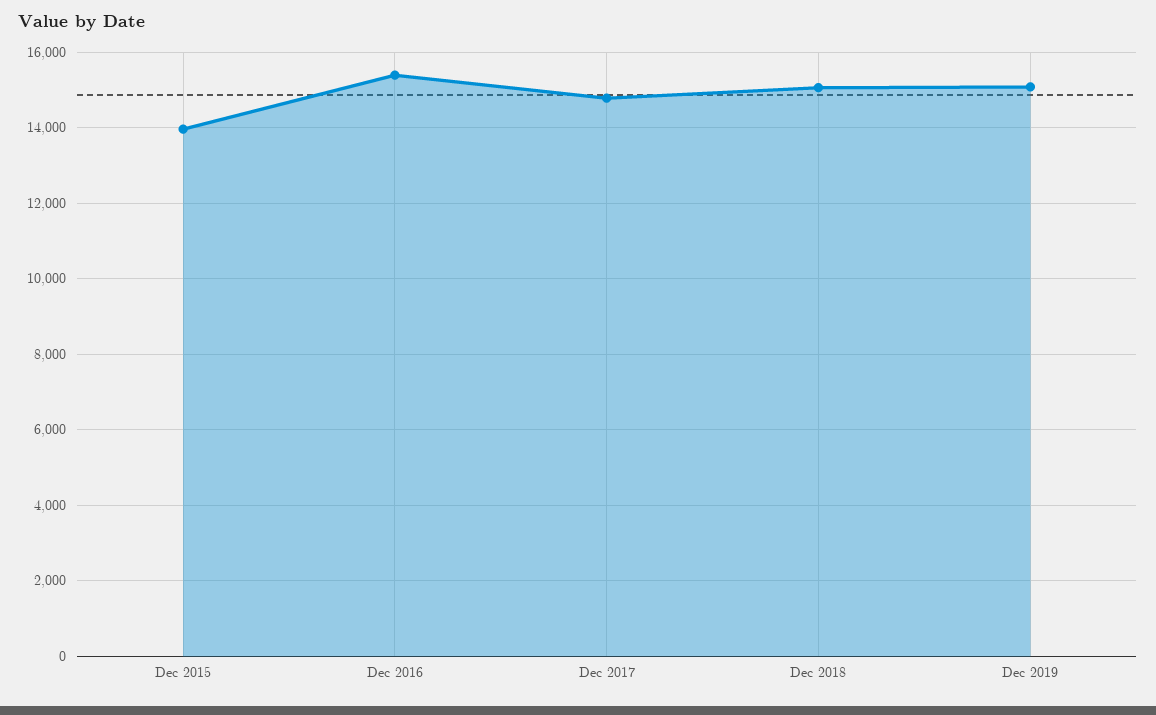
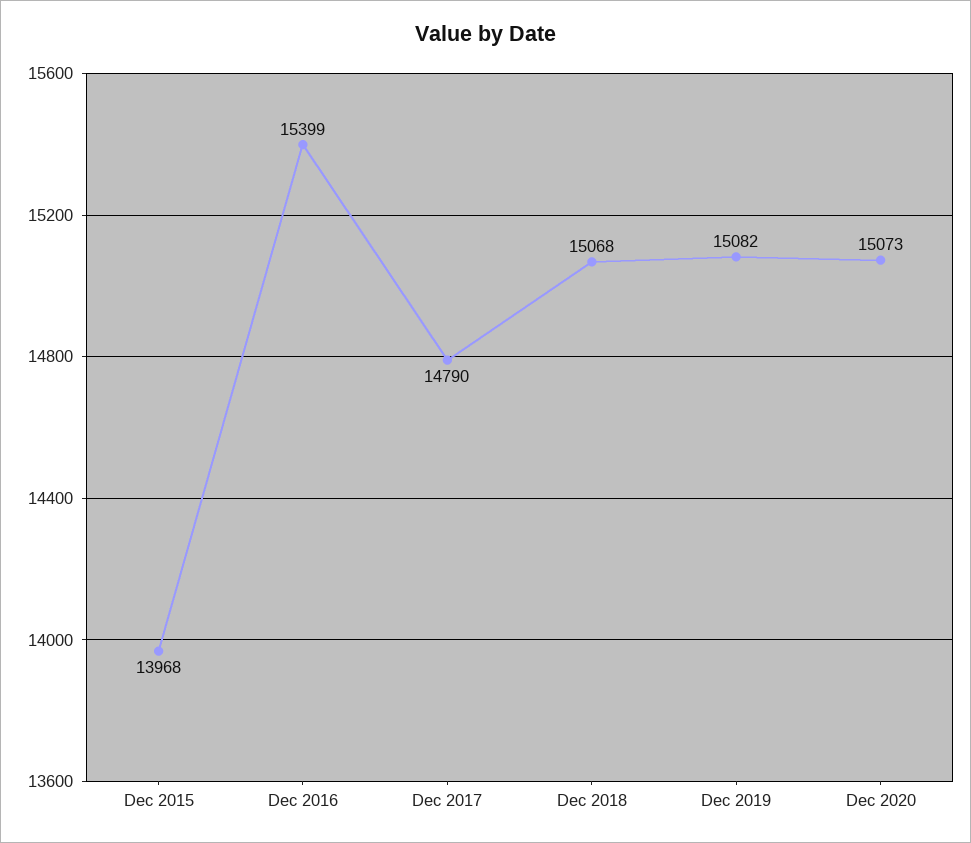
Dec 2020: none -> 15073

